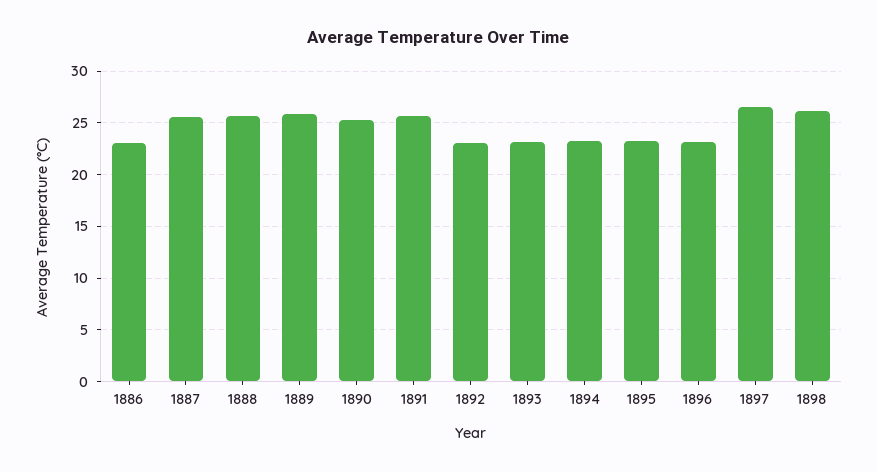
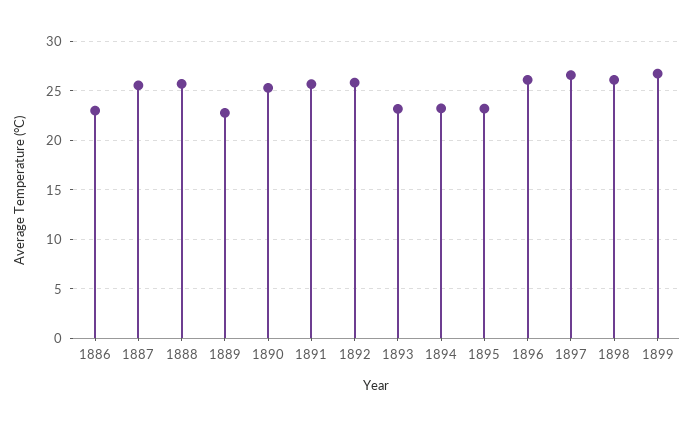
1889: 26 -> 23
1892: 23 -> 26
1896: 23 -> 26
1899: none -> 27

